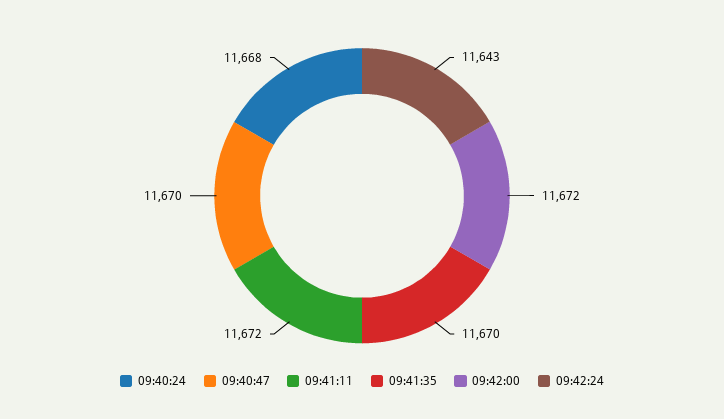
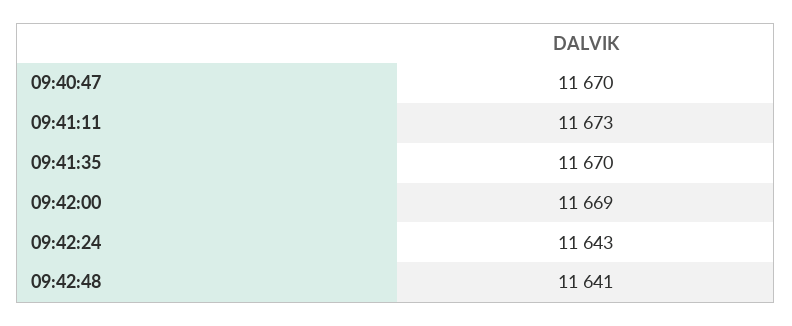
09:40:24: 11668 -> none
09:41:11: 11672 -> 11673
09:42:00: 11672 -> 11669
09:42:48: none -> 11641

